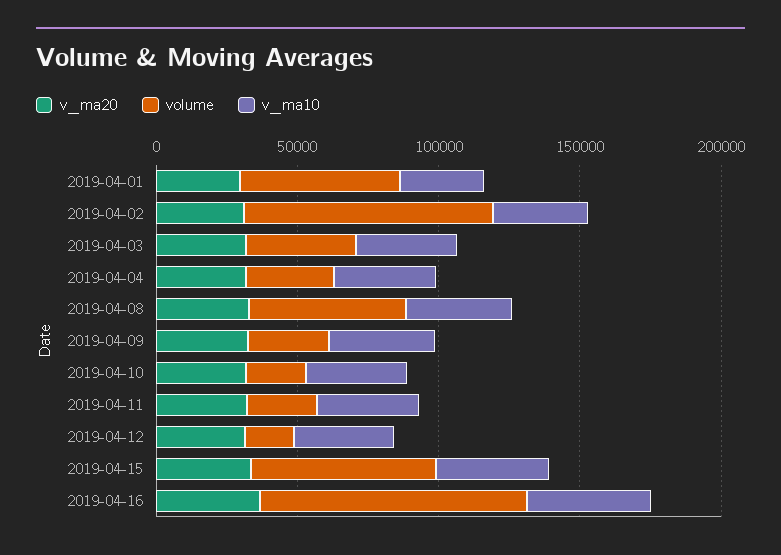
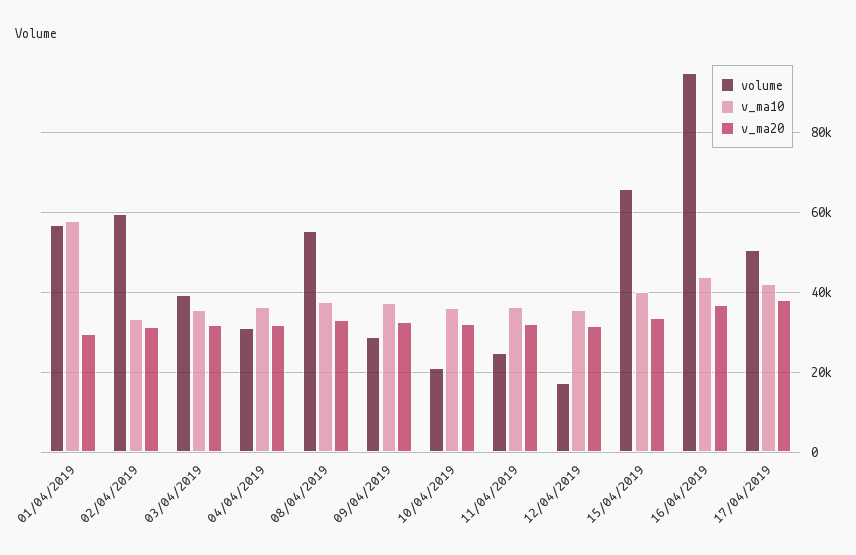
v_ma10, 2019-04-01: 30000 -> 58000
volume, 2019-04-02: 90000 -> 60000
volume, 17/04/2019: none -> 50000
v_ma10, 17/04/2019: none -> 42000
v_ma20, 17/04/2019: none -> 38000

